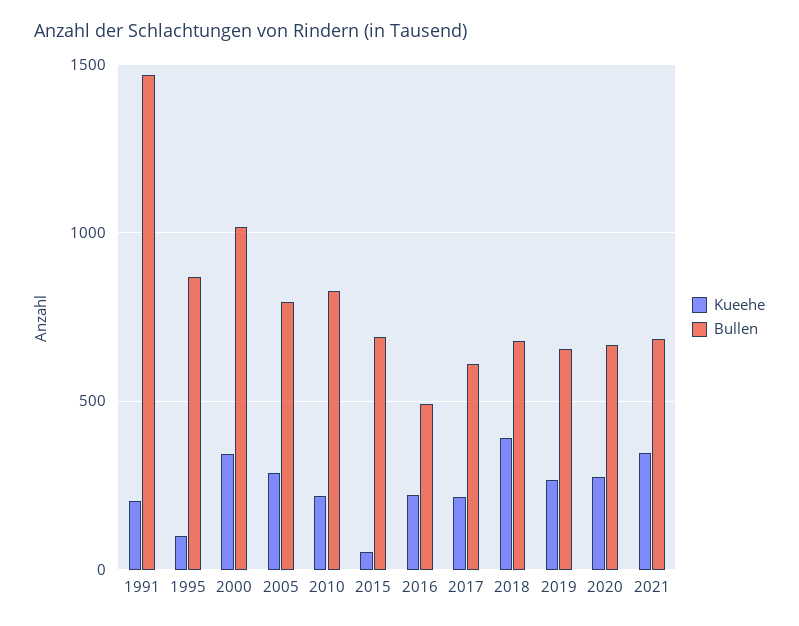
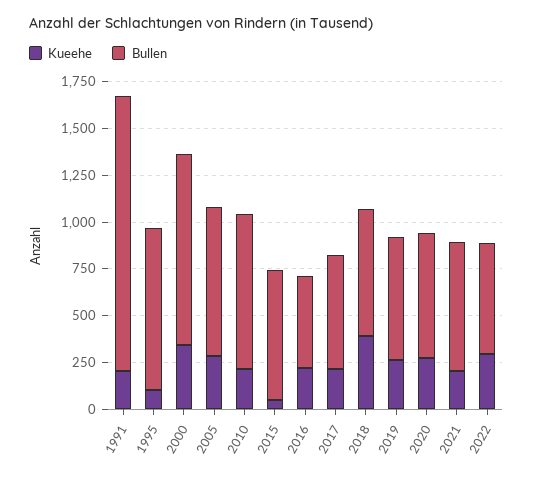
Kueehe, 2021: 350 -> 200
Kueehe, 2022: none -> 300
Bullen, 2022: none -> 600

